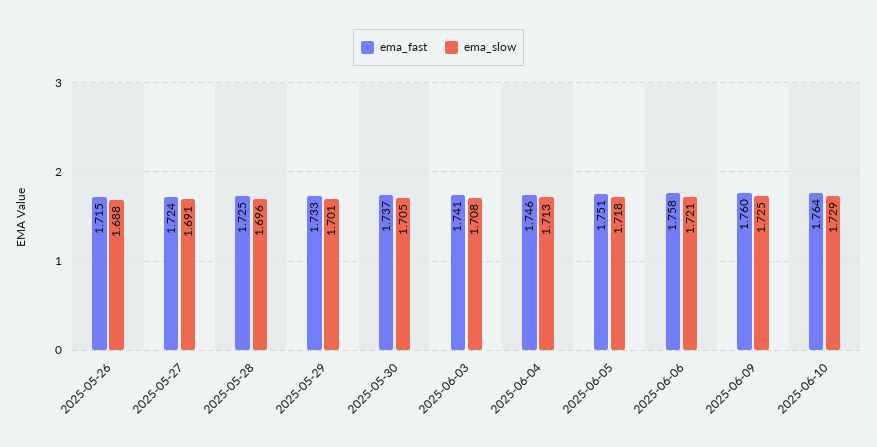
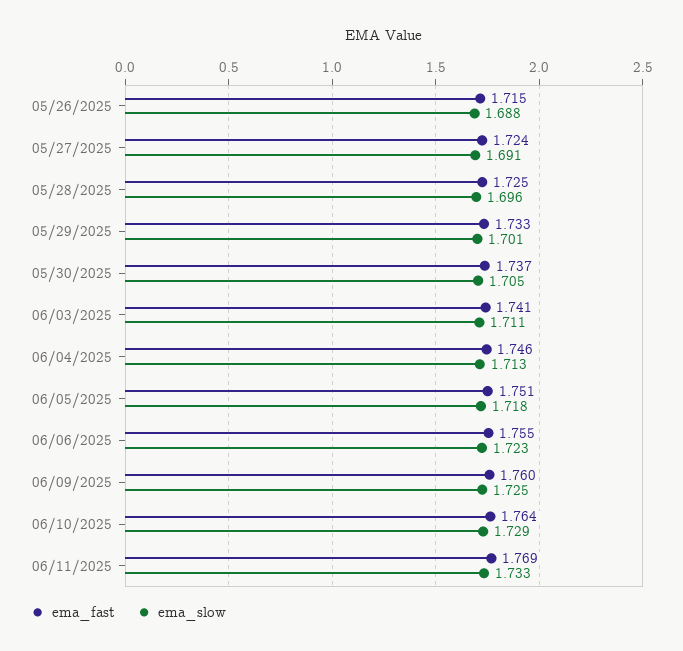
ema_slow, 2025-06-03: 1.708 -> 1.711
ema_fast, 2025-06-06: 1.758 -> 1.755
ema_slow, 2025-06-06: 1.721 -> 1.723
ema_fast, 06/11/2025: none -> 1.769
ema_slow, 06/11/2025: none -> 1.733

